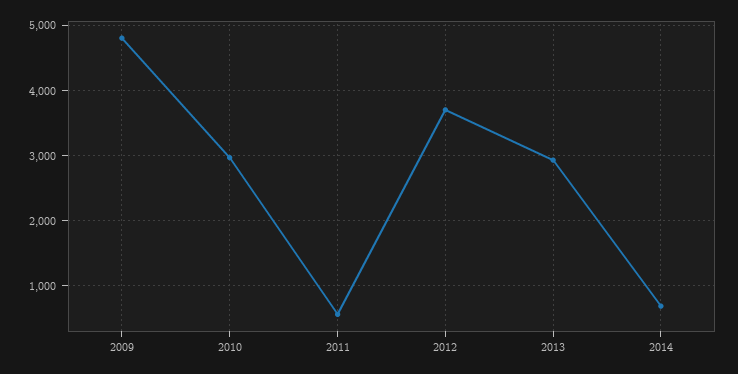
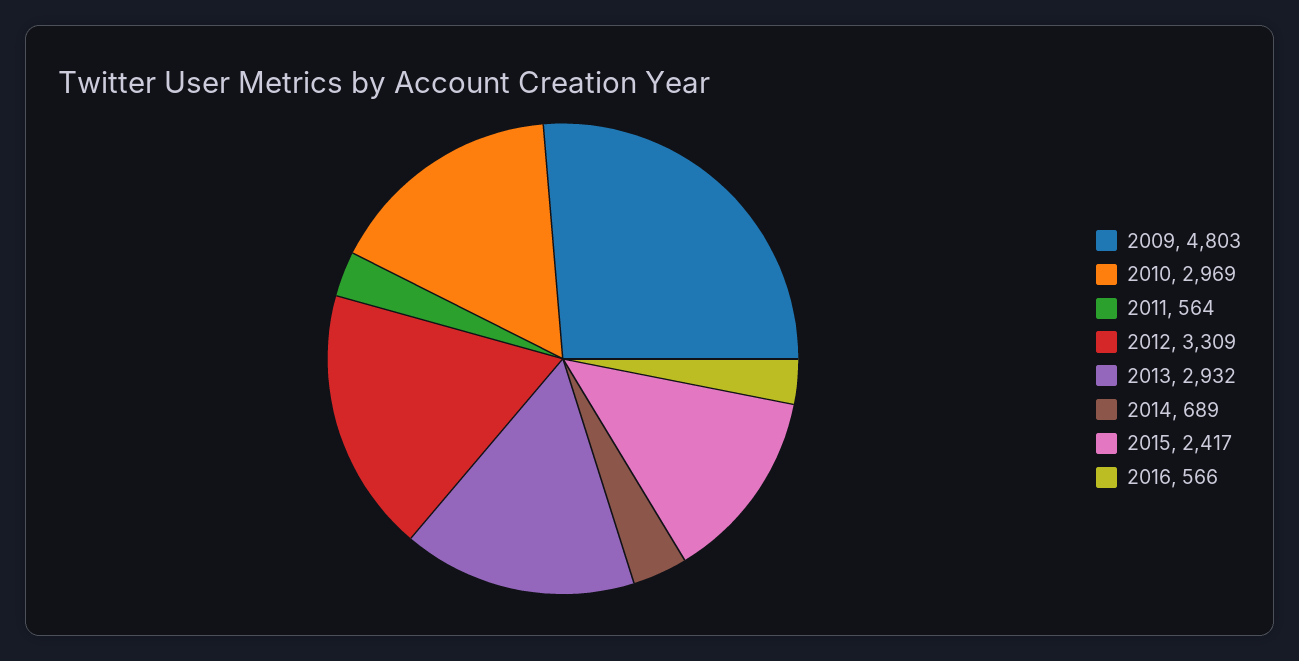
2012: 3700 -> 3309
2015: none -> 2417
2016: none -> 566

